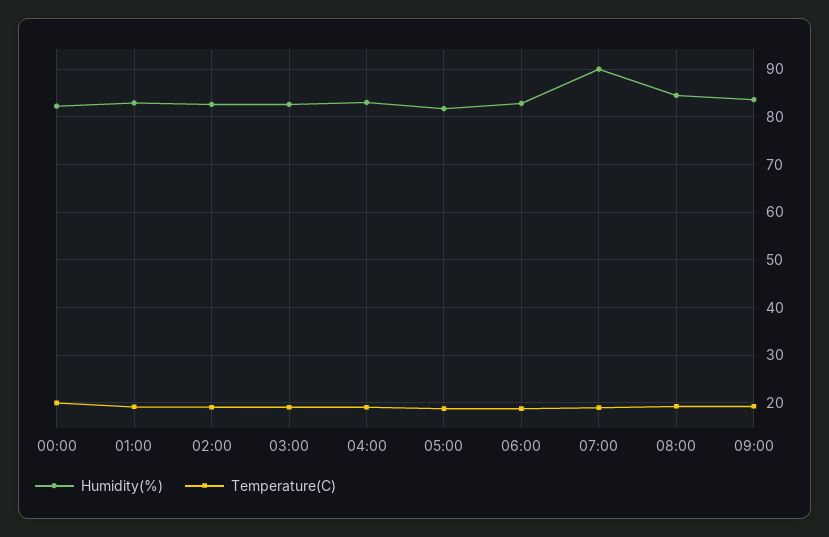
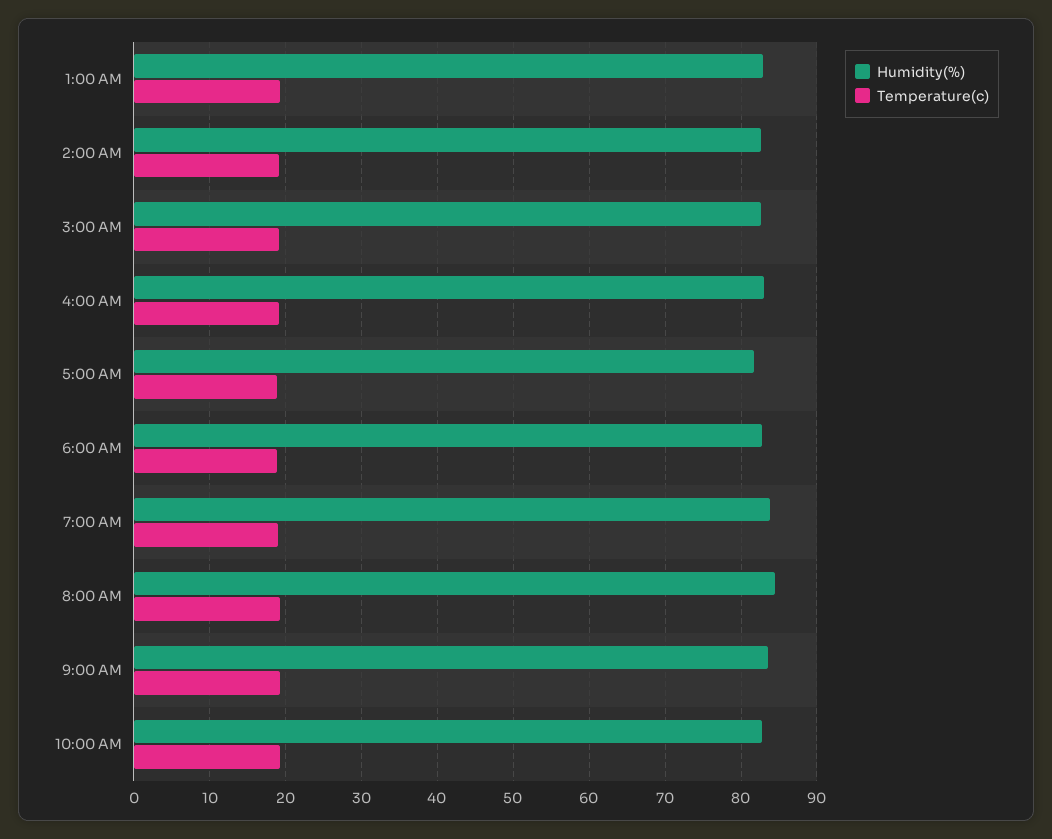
Humidity(%), 00:00: 82 -> none
Temperature(C), 00:00: 20 -> none
Humidity(%), 07:00: 90 -> 84
Humidity(%), 10:00 AM: none -> 83
Temperature(C), 10:00 AM: none -> 19

